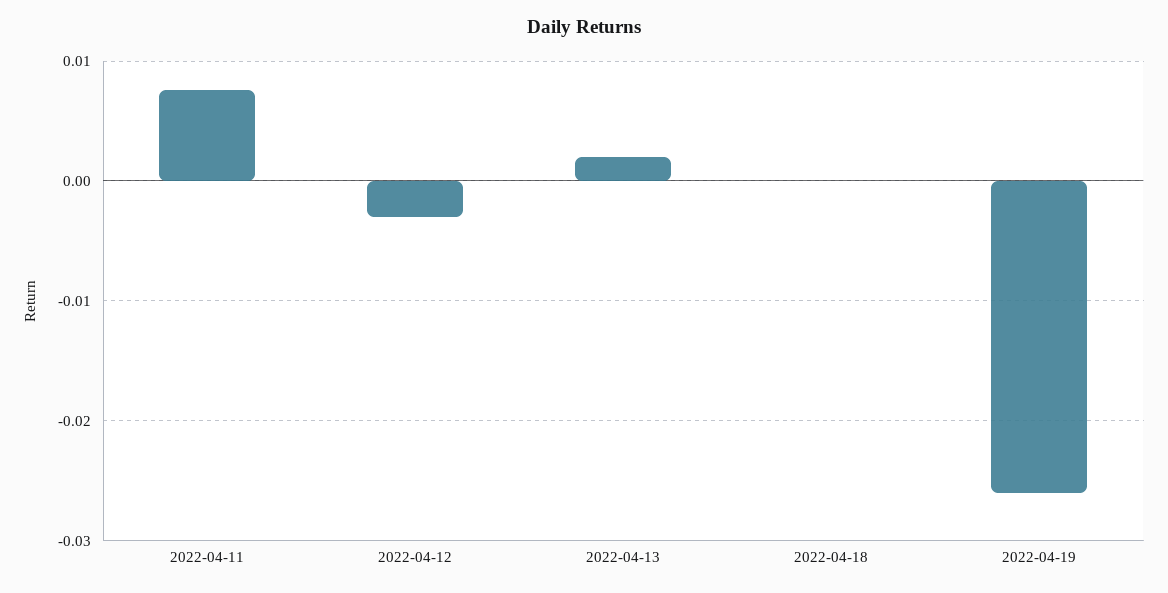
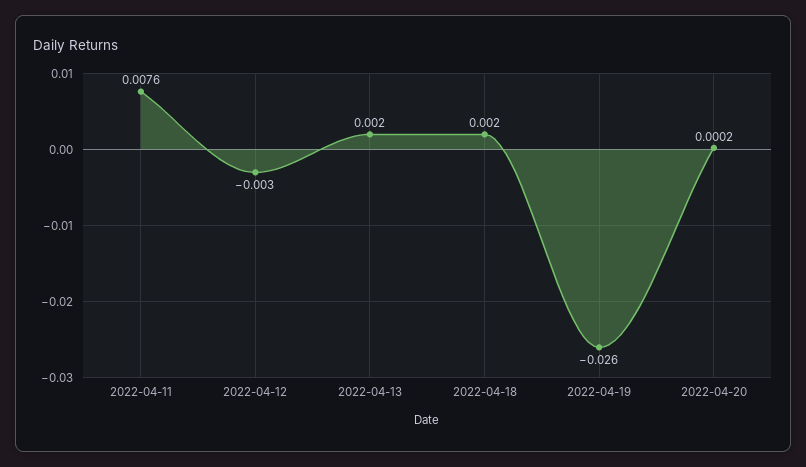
2022-04-18: 0 -> 0.002
2022-04-20: none -> 0.0002

